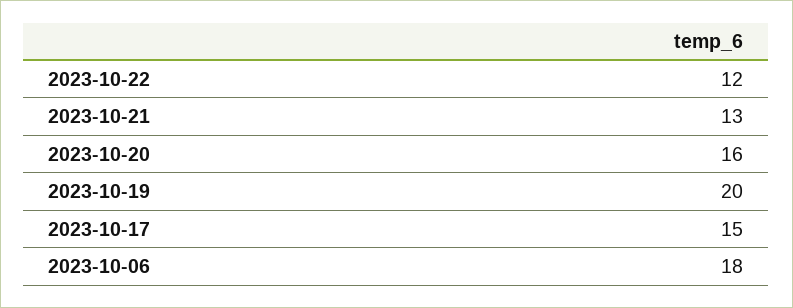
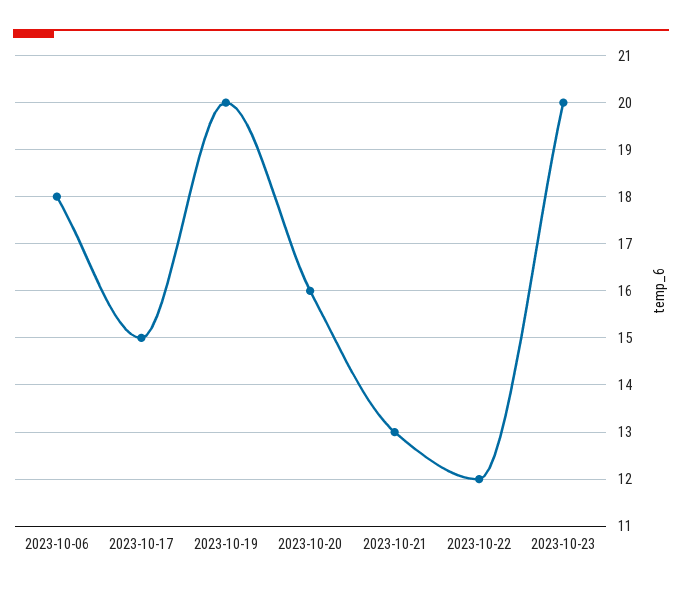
2023-10-23: none -> 20

